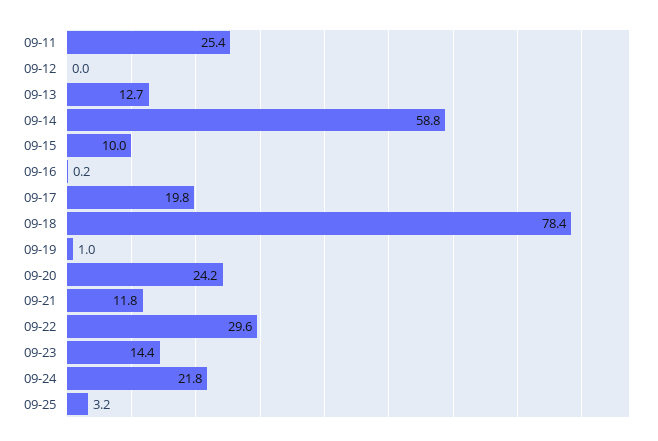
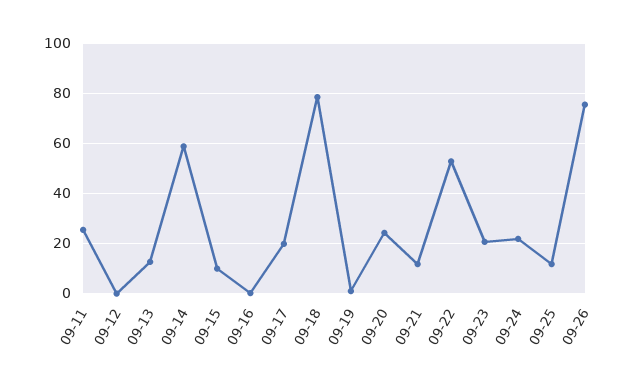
09-22: 29.6 -> 52.5
09-23: 14.4 -> 20
09-25: 3.2 -> 12.5
09-26: none -> 75

